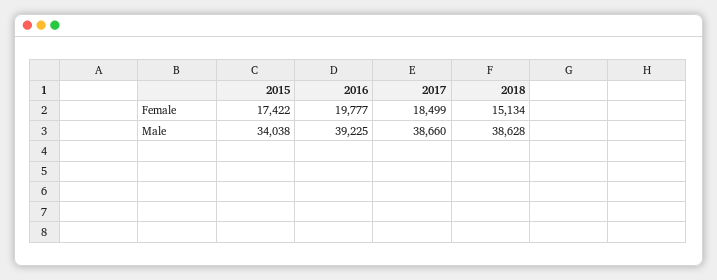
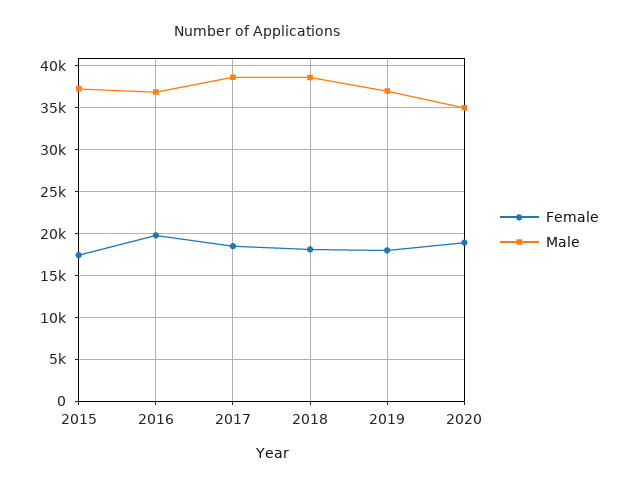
Female, 2018: 15134 -> 18000
Male, 2015: 34038 -> 37000
Male, 2016: 39225 -> 37000
Female, 2019: none -> 18000
Male, 2019: none -> 37000
Female, 2020: none -> 19000
Male, 2020: none -> 35000

